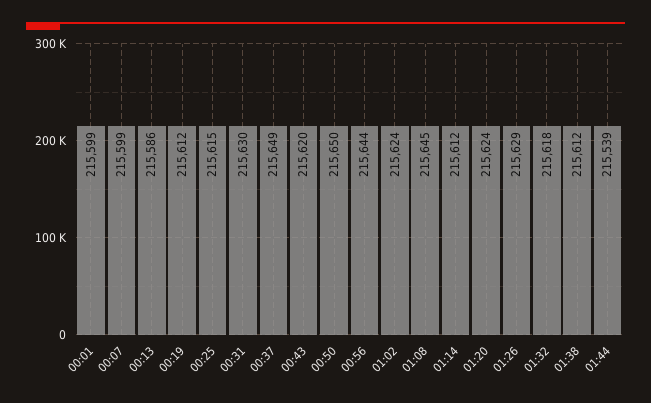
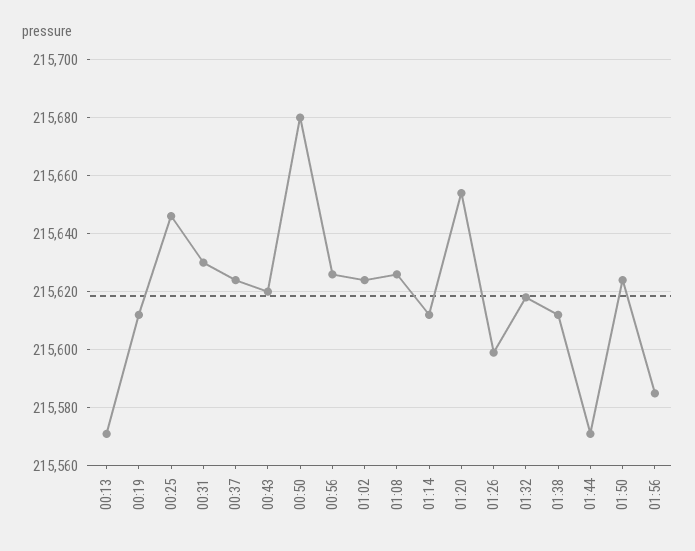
00:01: 215599 -> none
00:07: 215599 -> none
00:13: 215586 -> 215570
00:25: 215615 -> 215645
00:37: 215649 -> 215625
00:50: 215650 -> 215680
00:56: 215644 -> 215625
01:08: 215645 -> 215625
01:20: 215624 -> 215655
01:26: 215629 -> 215600
01:44: 215539 -> 215570
01:50: none -> 215625
01:56: none -> 215585

